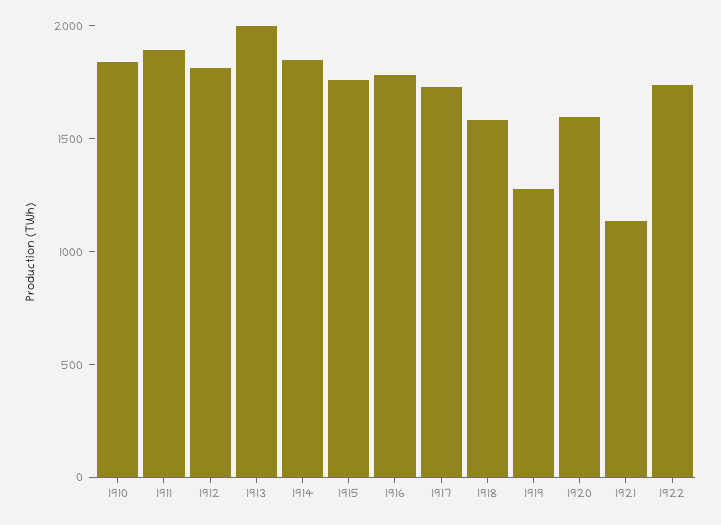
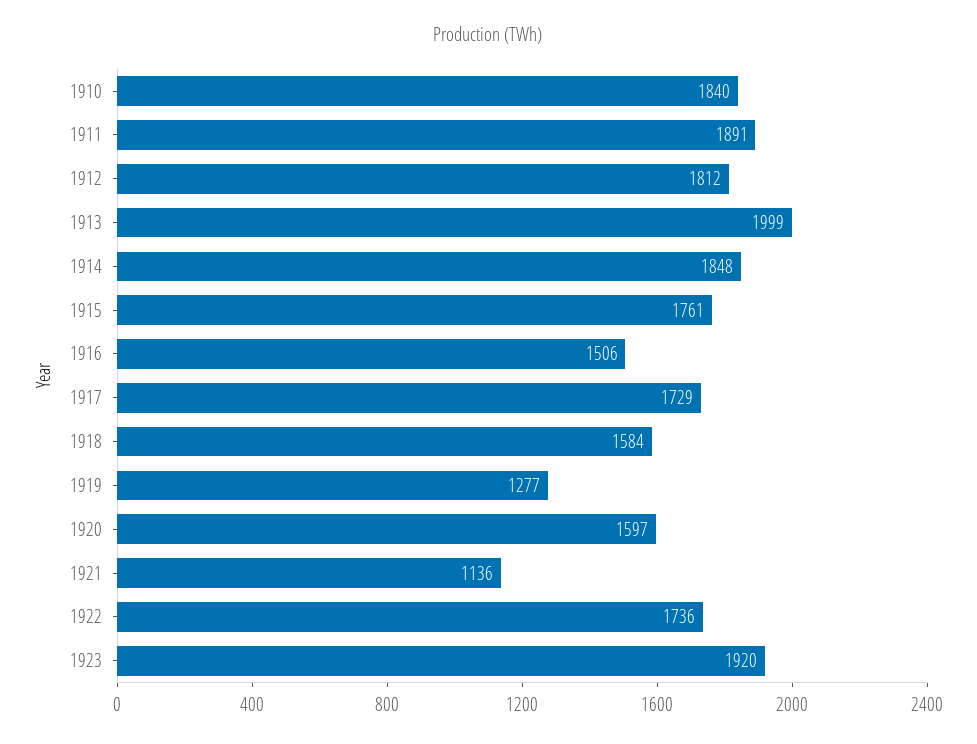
1916: 1800 -> 1506
1923: none -> 1920

